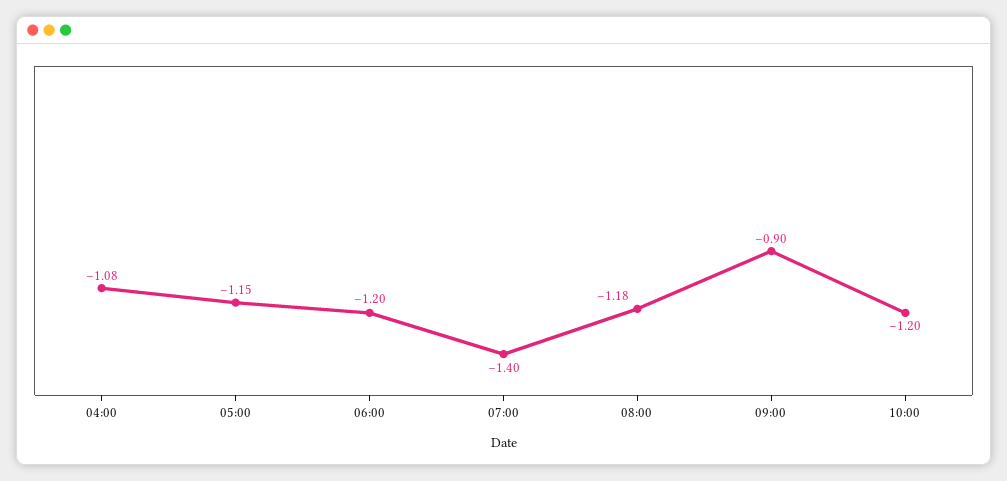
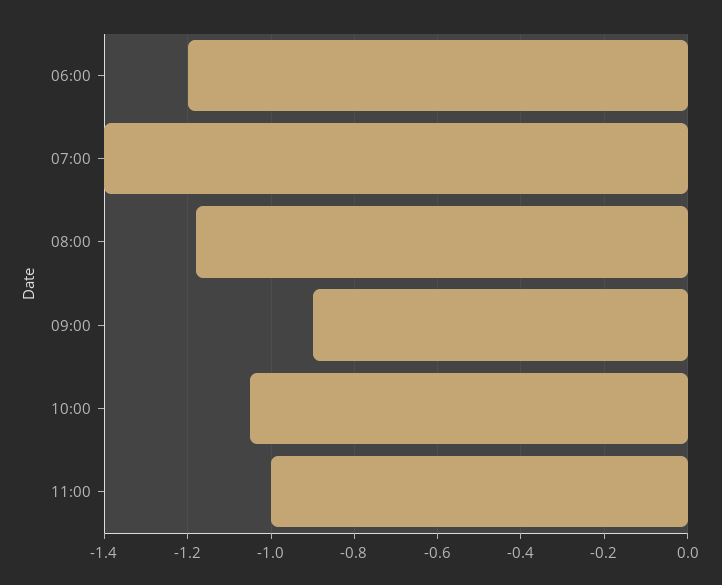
04:00: -1.08 -> none
05:00: -1.15 -> none
10:00: -1.2 -> -1.05
11:00: none -> -1

